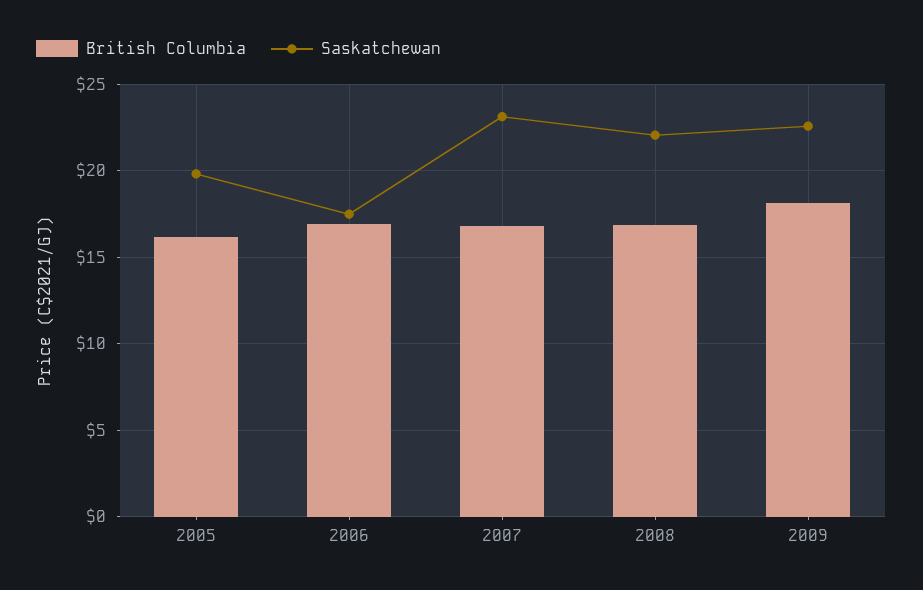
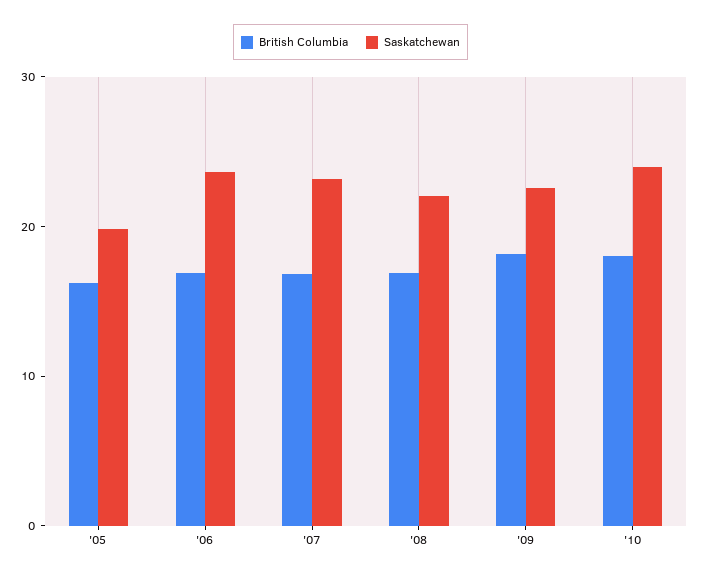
Saskatchewan, 2006: 17.5 -> 24
British Columbia, '10: none -> 18
Saskatchewan, '10: none -> 24

